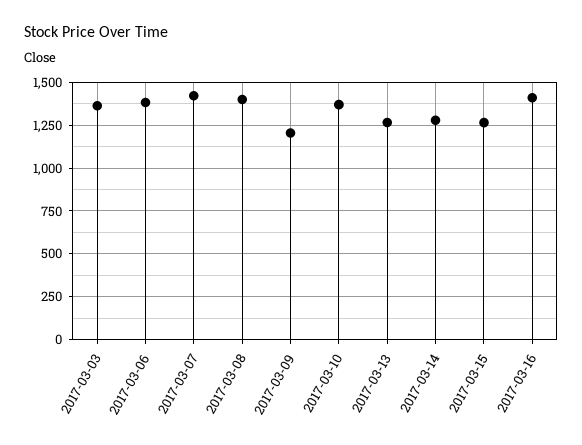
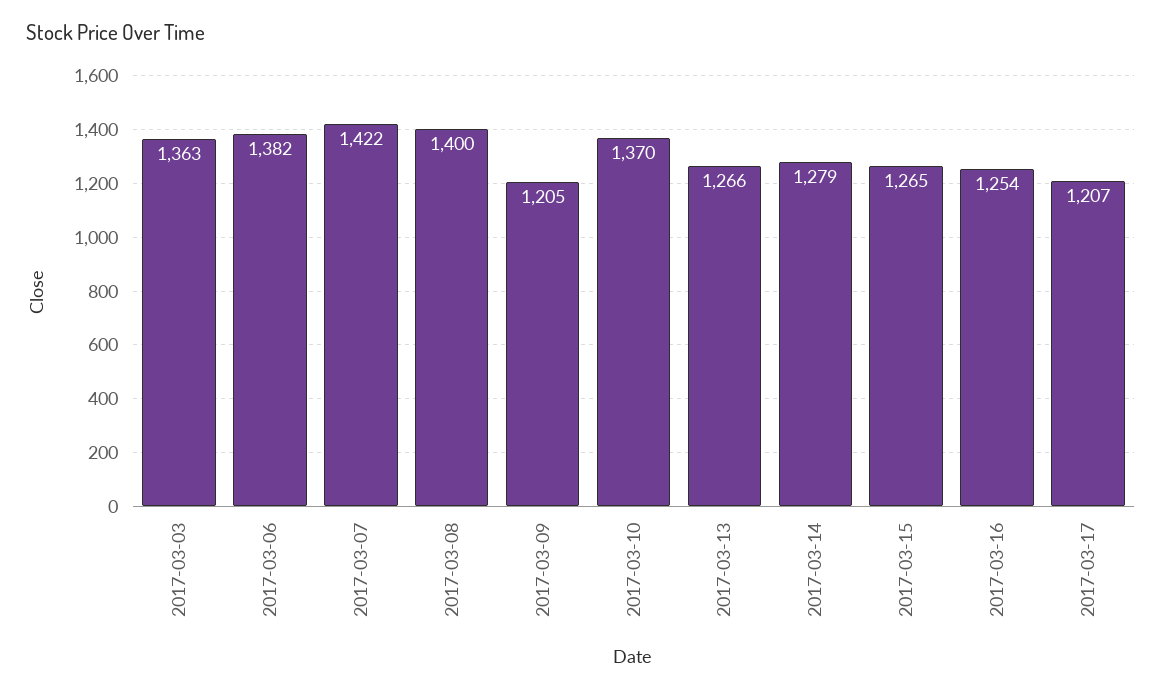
2017-03-16: 1400 -> 1254
2017-03-17: none -> 1207

